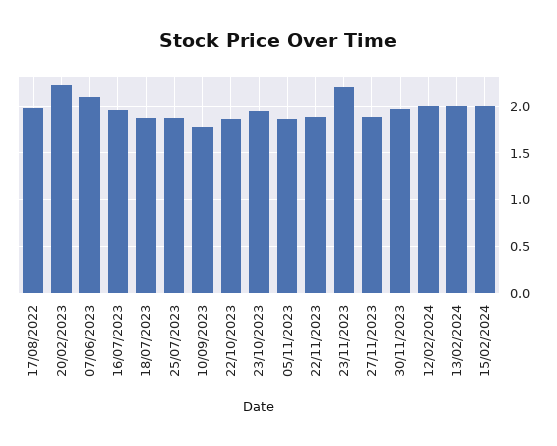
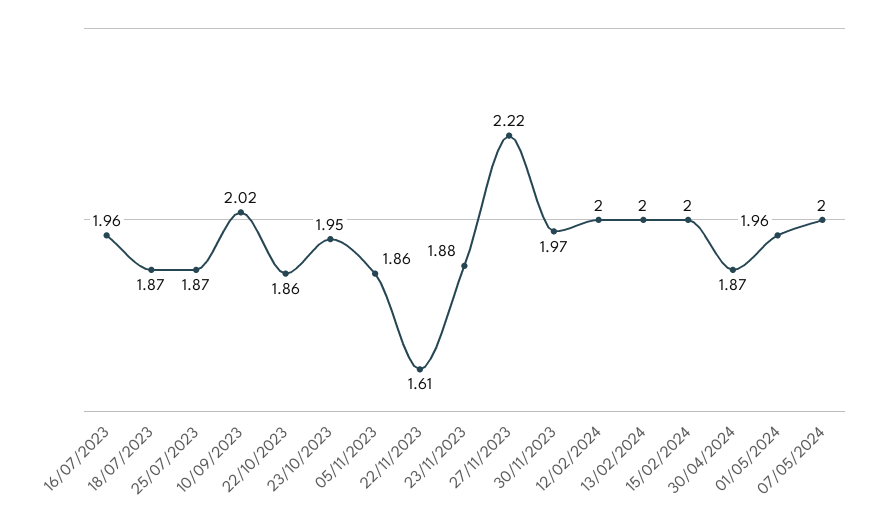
17/08/2022: 2 -> none
20/02/2023: 2.2 -> none
07/06/2023: 2.1 -> none
10/09/2023: 1.8 -> 2.02
22/11/2023: 1.9 -> 1.61
23/11/2023: 2.2 -> 1.88
27/11/2023: 1.9 -> 2.22
30/04/2024: none -> 1.87
01/05/2024: none -> 1.96
07/05/2024: none -> 2

